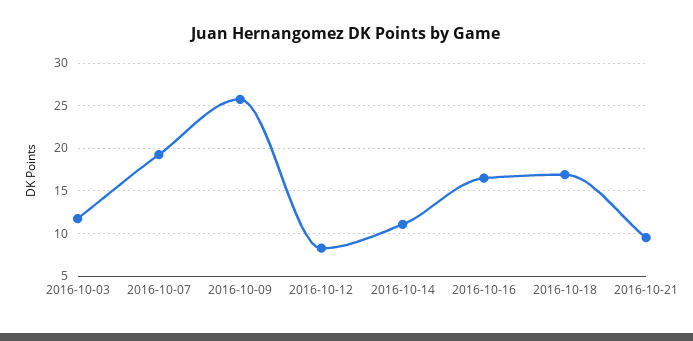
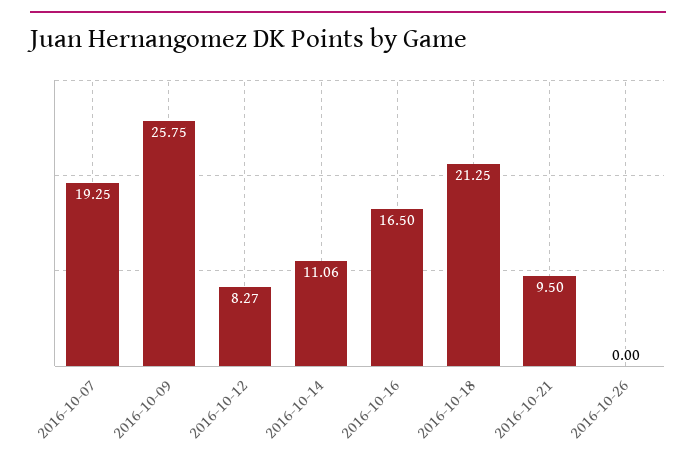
2016-10-03: 12 -> none
2016-10-18: 17 -> 21.25
2016-10-26: none -> 0

